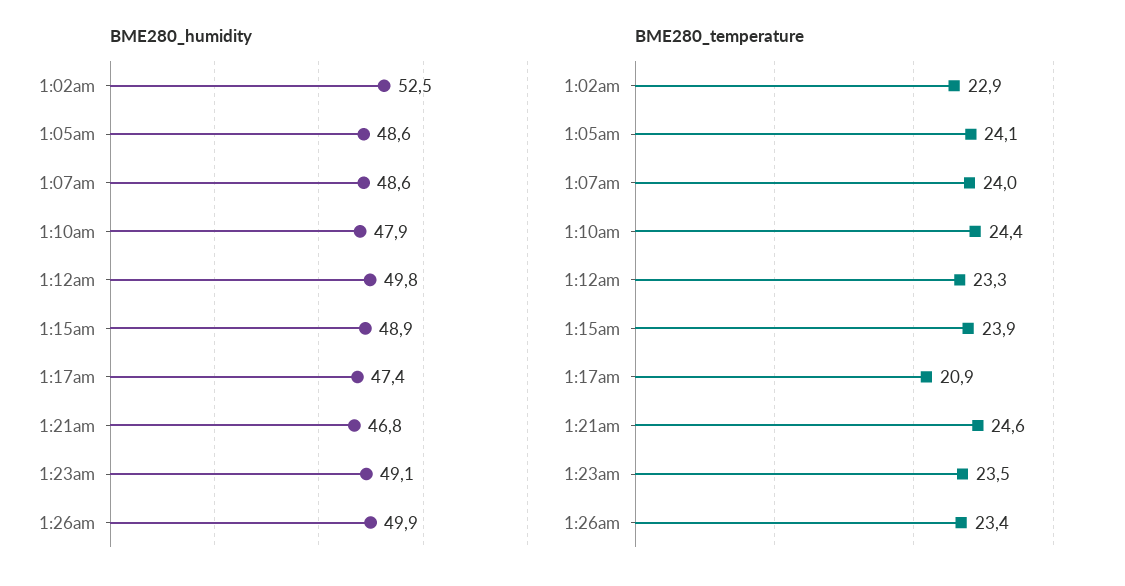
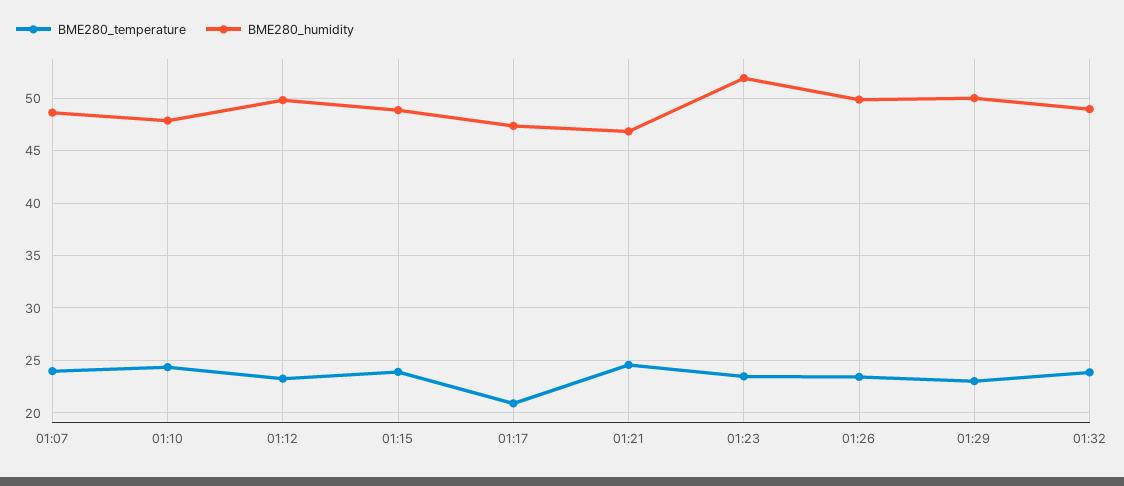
BME280_humidity, 1:02am: 52.5 -> none
BME280_humidity, 1:05am: 48.6 -> none
BME280_humidity, 1:23am: 49.1 -> 52
BME280_temperature, 1:02am: 22.9 -> none
BME280_temperature, 1:05am: 24.1 -> none
BME280_temperature, 01:29: none -> 23
BME280_humidity, 01:29: none -> 50
BME280_temperature, 01:32: none -> 24
BME280_humidity, 01:32: none -> 49

